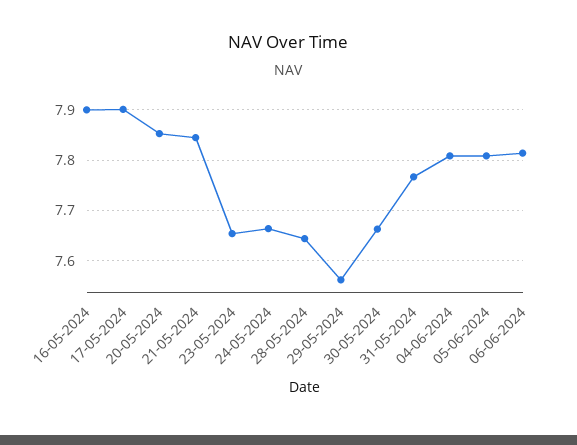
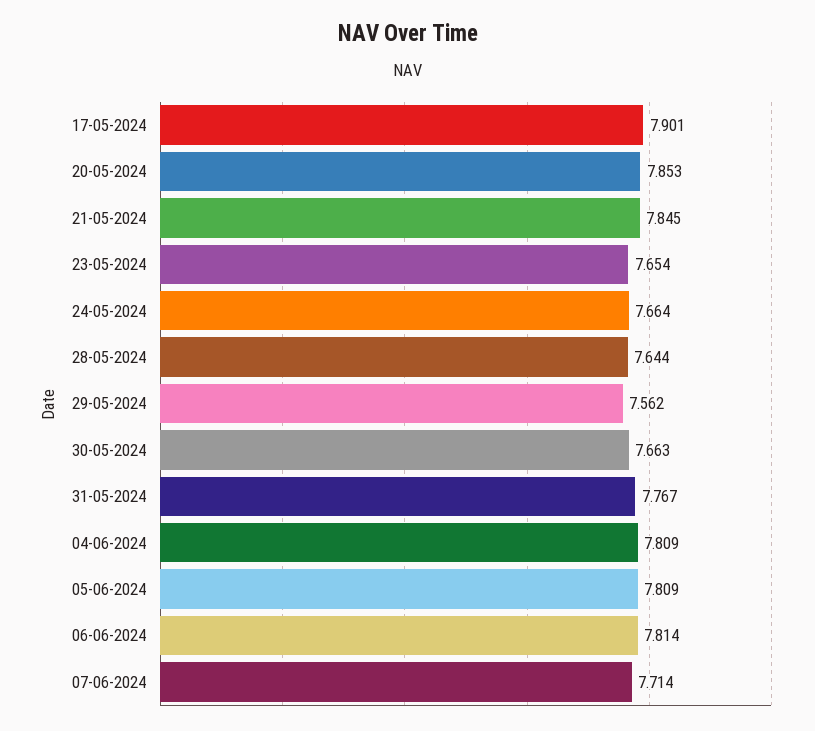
16-05-2024: 7.9 -> none
07-06-2024: none -> 7.714

